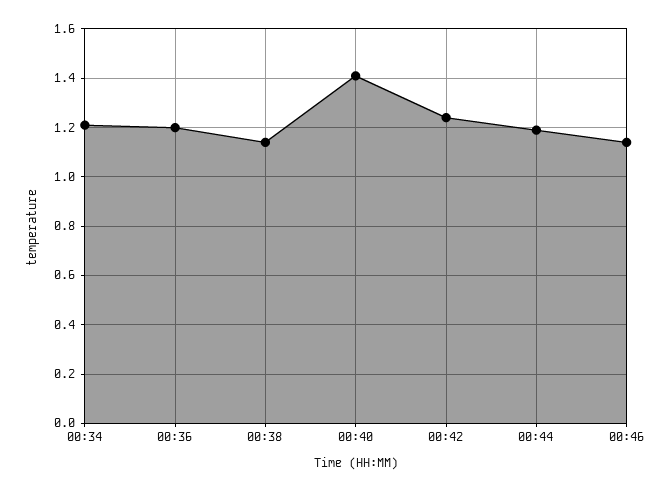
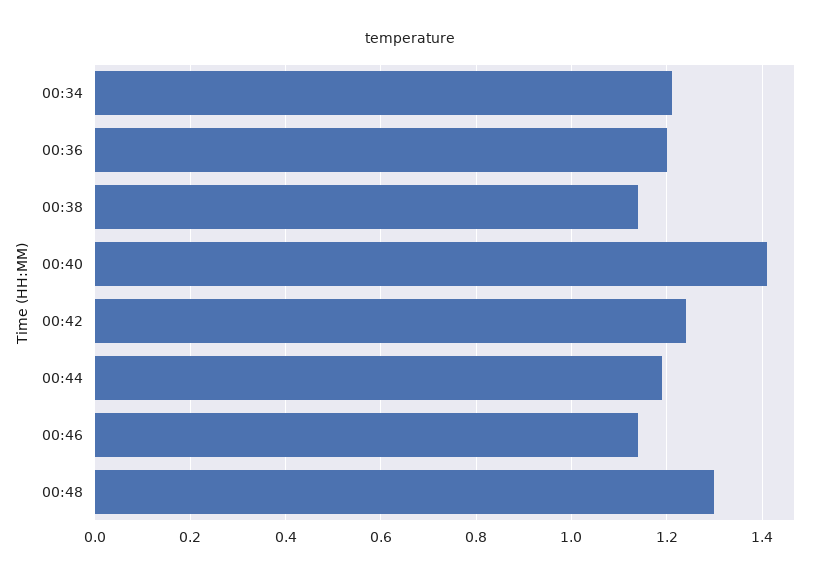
00:48: none -> 1.3

